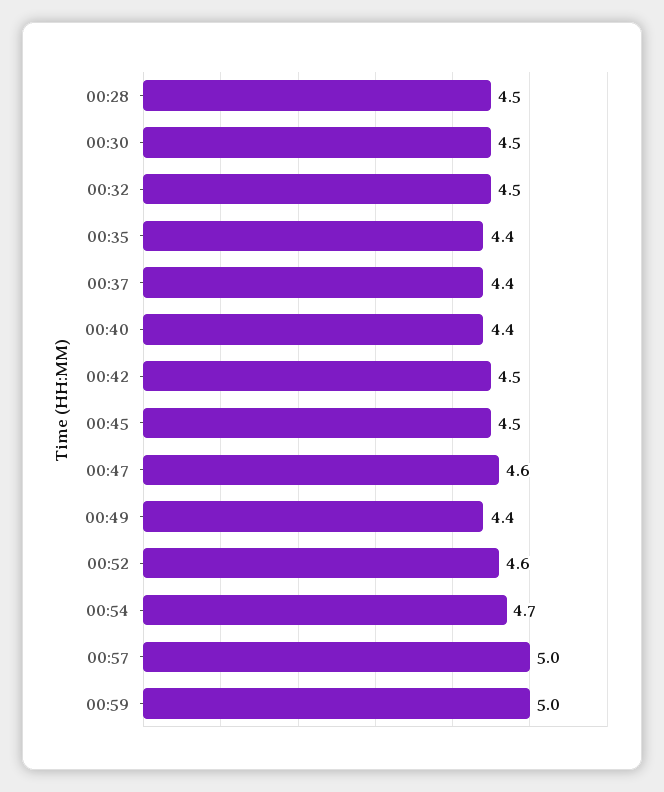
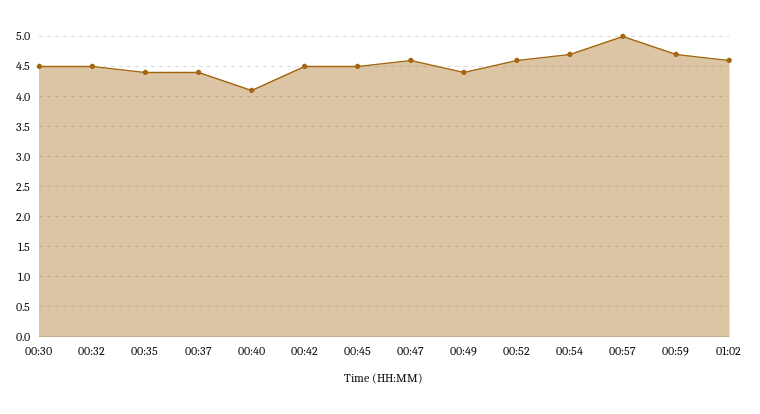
00:28: 4.5 -> none
00:40: 4.4 -> 4.1
00:59: 5 -> 4.7
01:02: none -> 4.6

